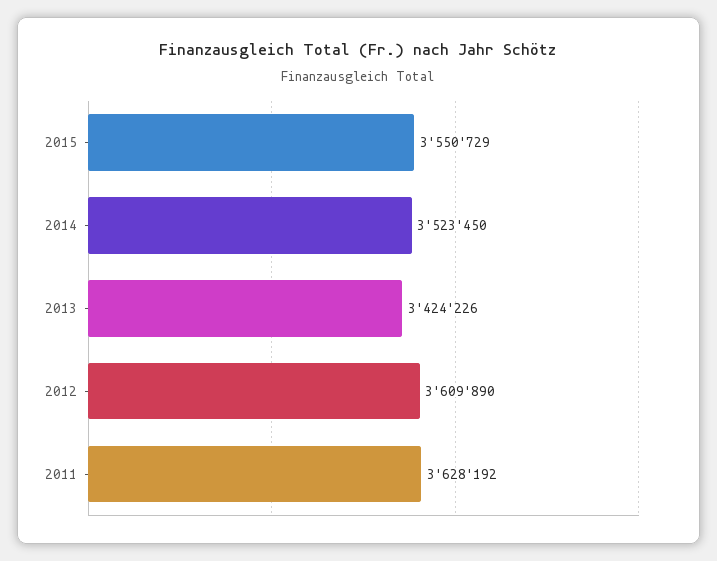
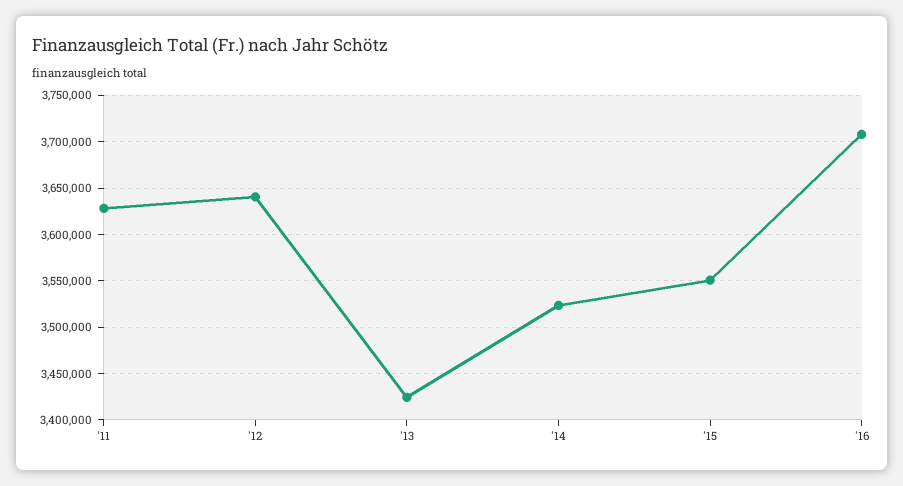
2012: 3609890 -> 3640000
'16: none -> 3710000

